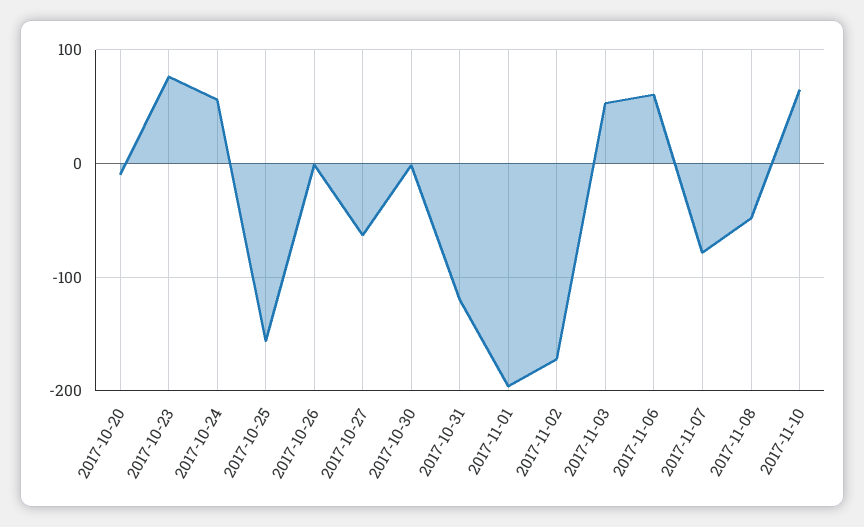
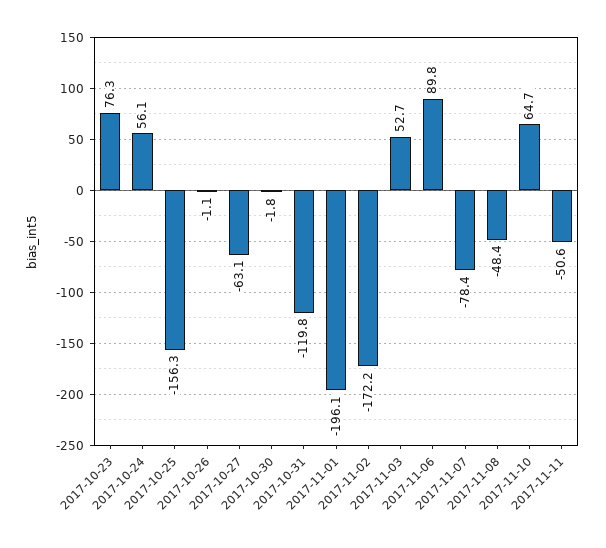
2017-10-20: -10 -> none
2017-11-06: 60 -> 89.8
2017-11-11: none -> -50.6

